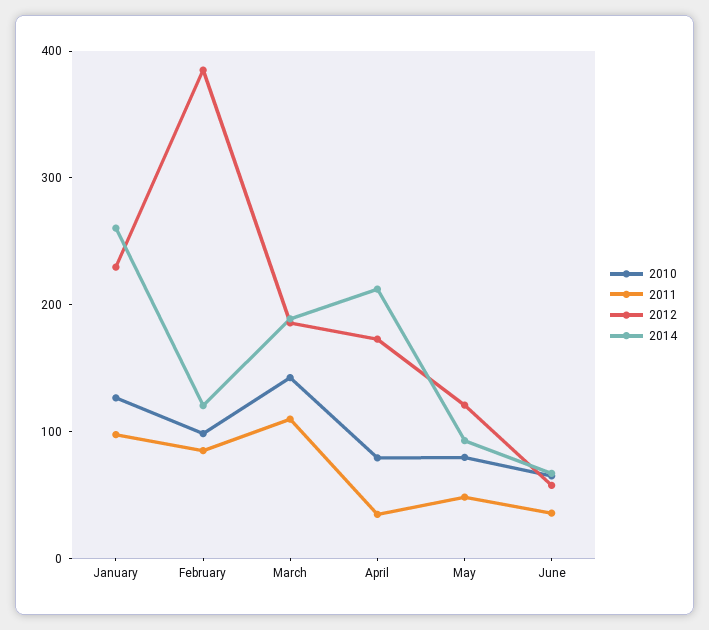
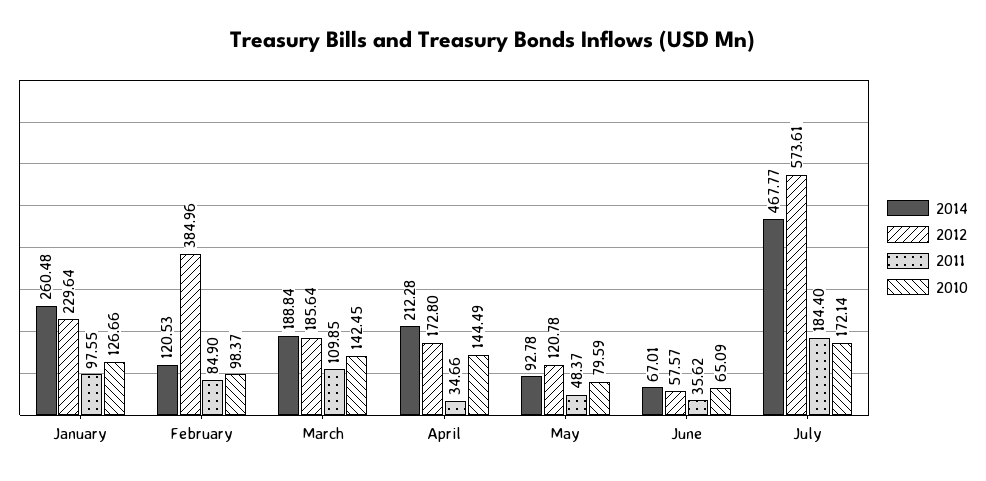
2010, April: 80 -> 144.49
2014, July: none -> 467.77
2012, July: none -> 573.61
2011, July: none -> 184.4
2010, July: none -> 172.14

